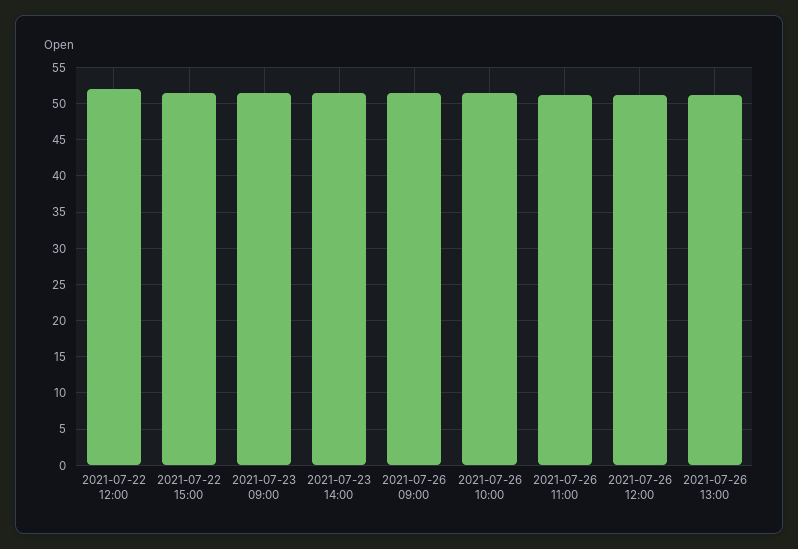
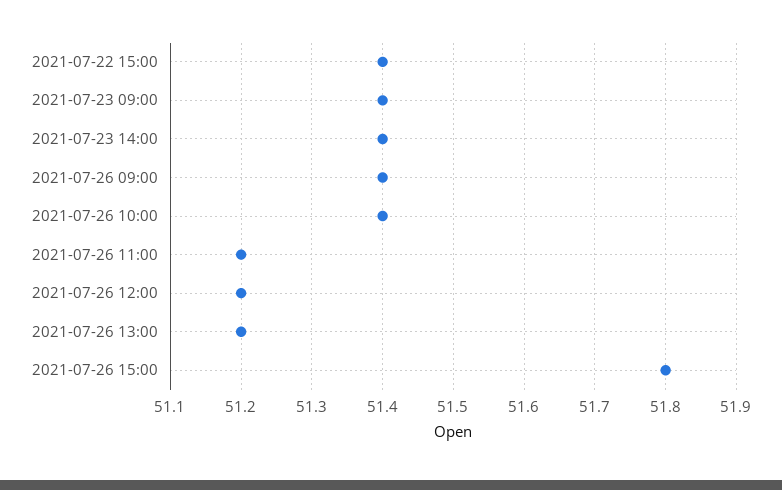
2021-07-22 12:00: 52 -> none
2021-07-26 15:00: none -> 51.8

